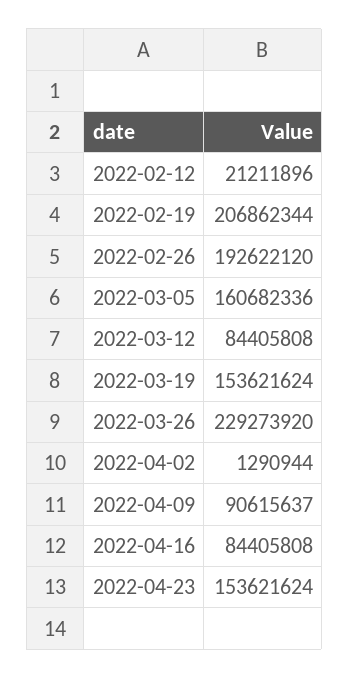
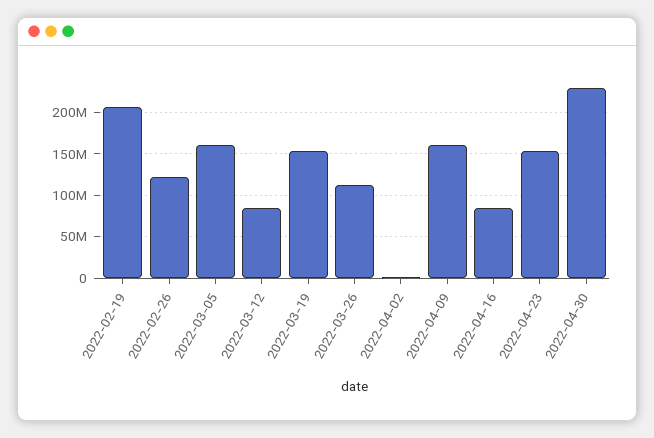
2022-02-12: 21211896 -> none
2022-02-26: 192622120 -> 120000000
2022-03-26: 229273920 -> 110000000
2022-04-09: 90615637 -> 160000000
2022-04-30: none -> 230000000

